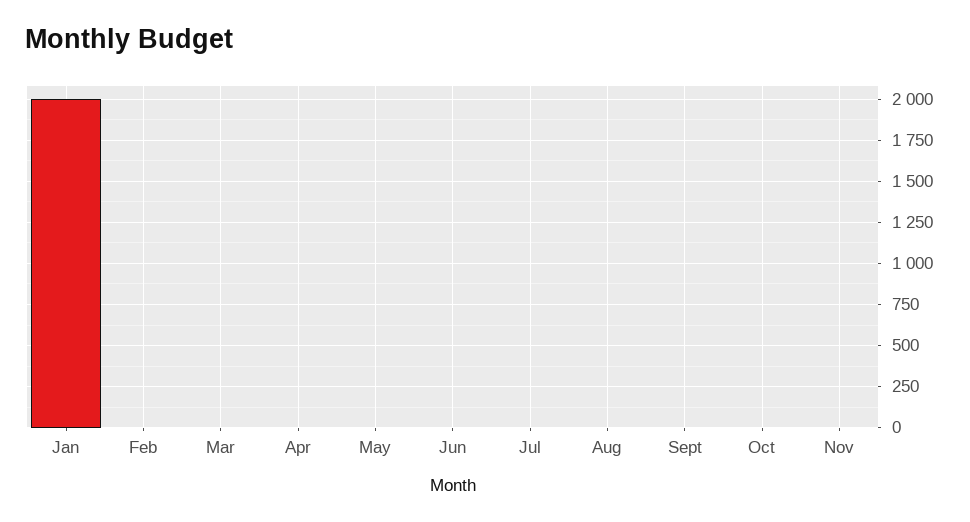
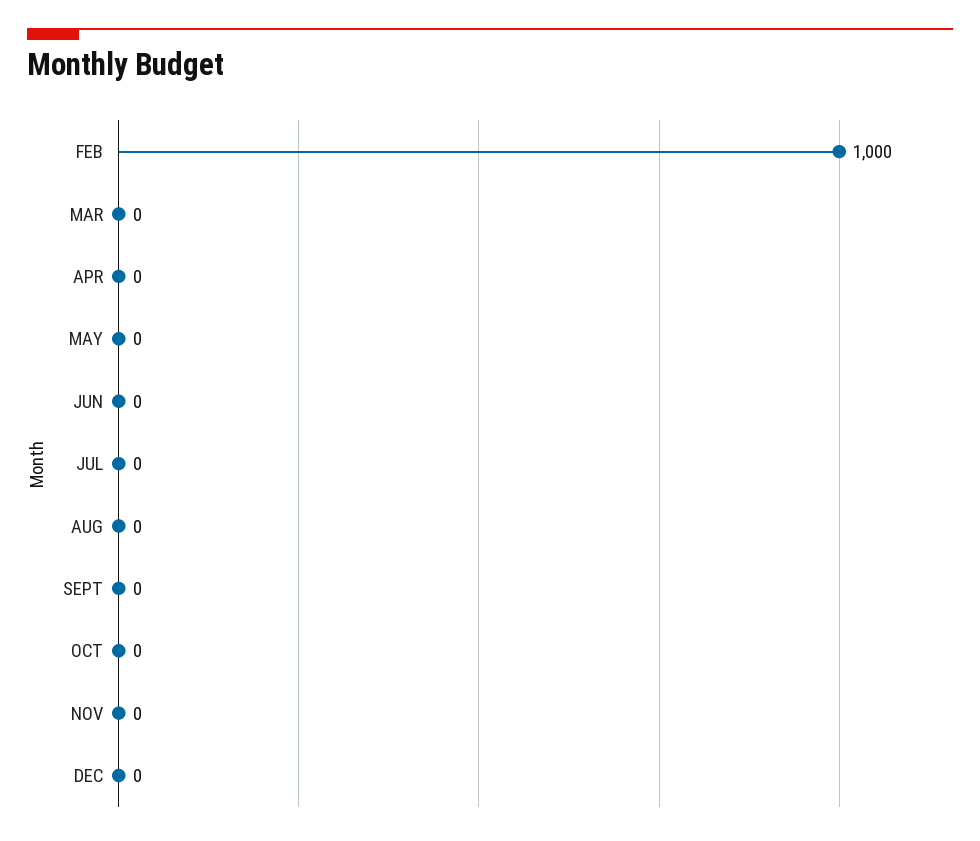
Jan: 2000 -> none
Feb: 0 -> 1000
DEC: none -> 0

